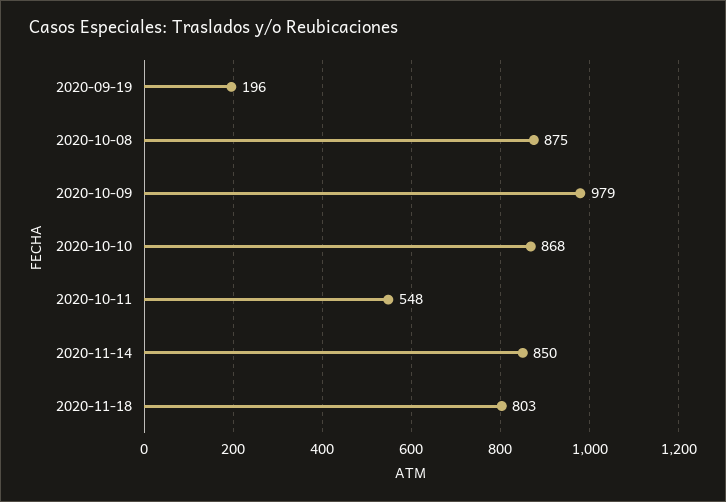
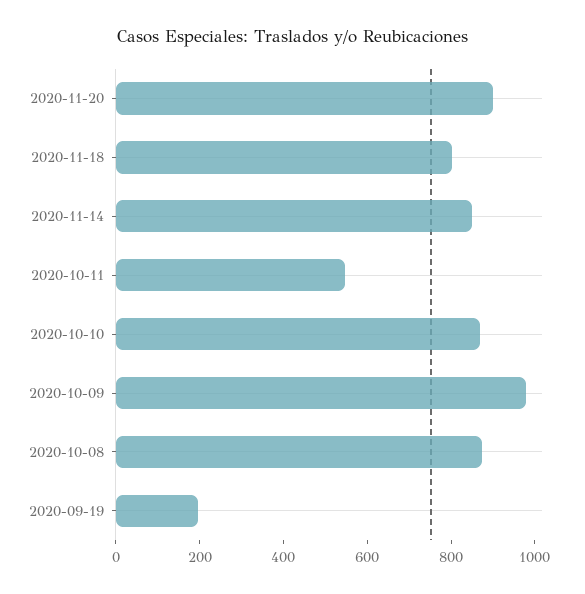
2020-11-20: none -> 900

